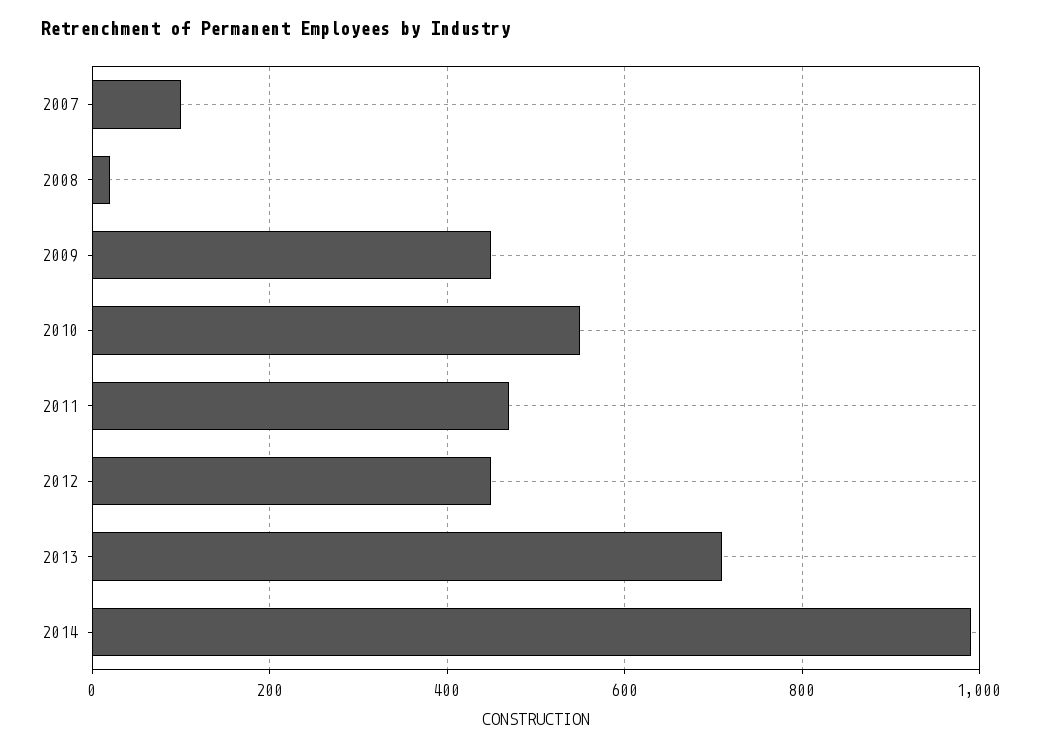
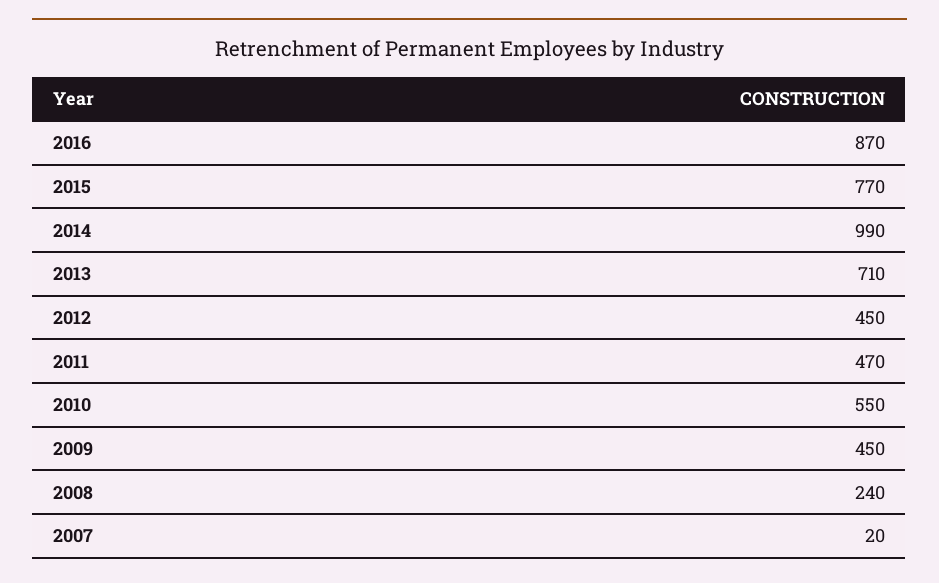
2007: 100 -> 20
2008: 20 -> 240
2016: none -> 870
2015: none -> 770

